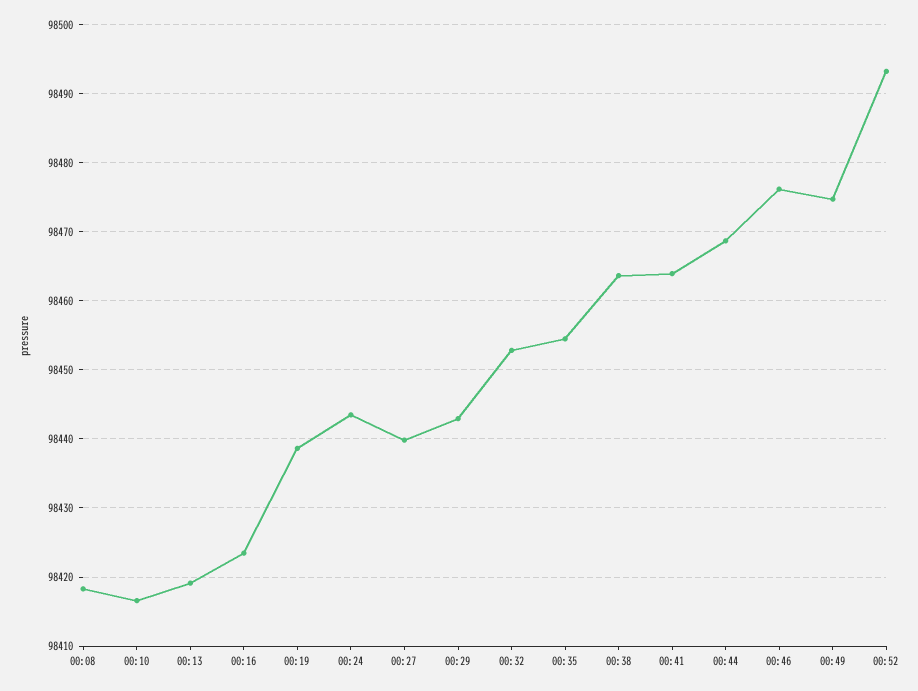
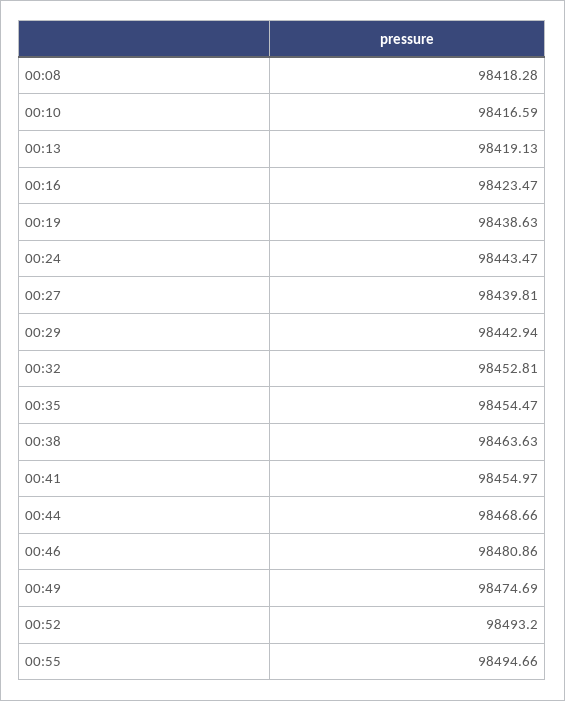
00:41: 98464 -> 98454.97
00:46: 98476 -> 98480.86
00:55: none -> 98494.66

